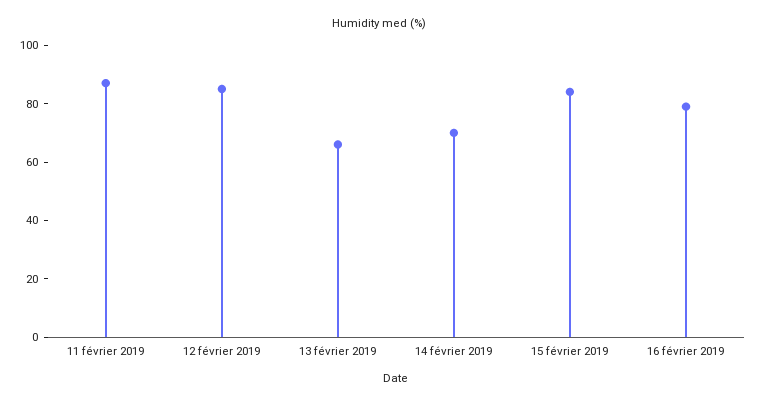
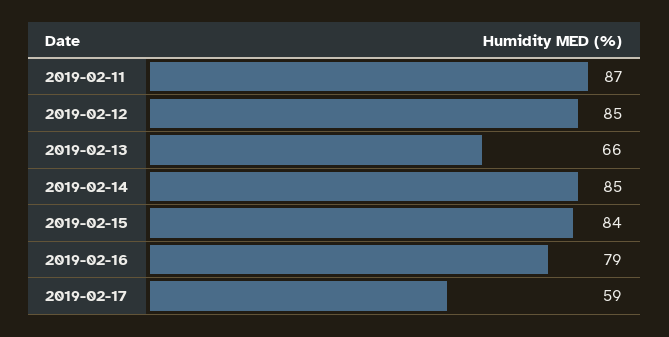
14 février 2019: 70 -> 85
2019-02-17: none -> 59

